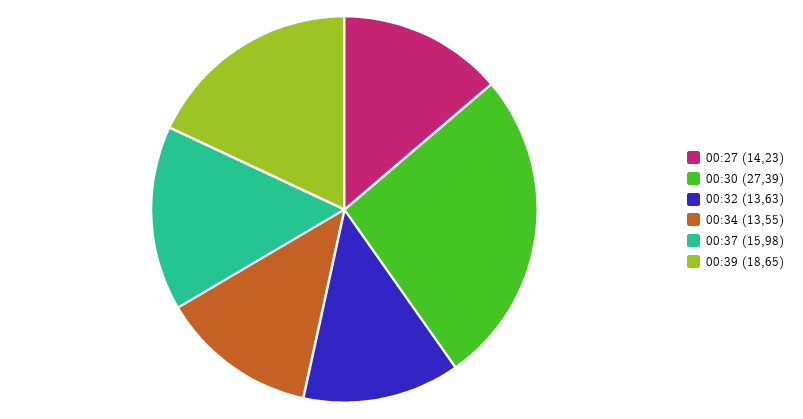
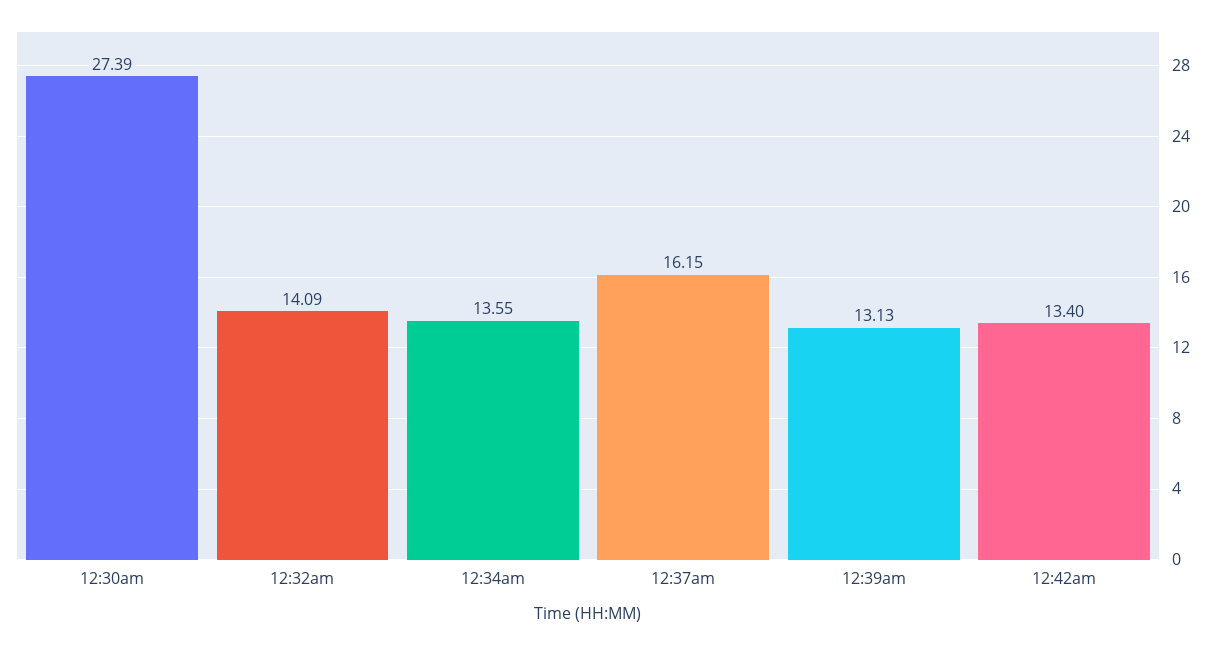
00:27: 14.23 -> none
00:32: 13.63 -> 14.09
00:37: 15.98 -> 16.15
00:39: 18.65 -> 13.13
12:42am: none -> 13.4

